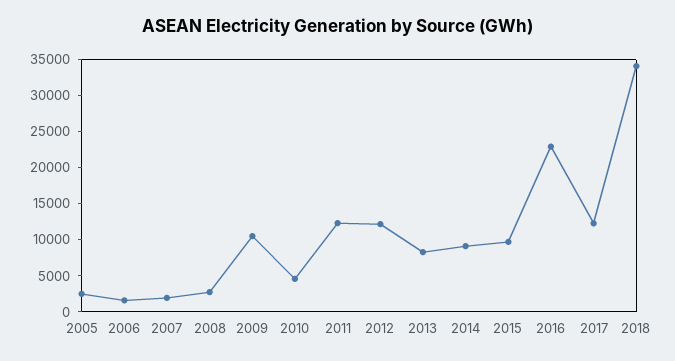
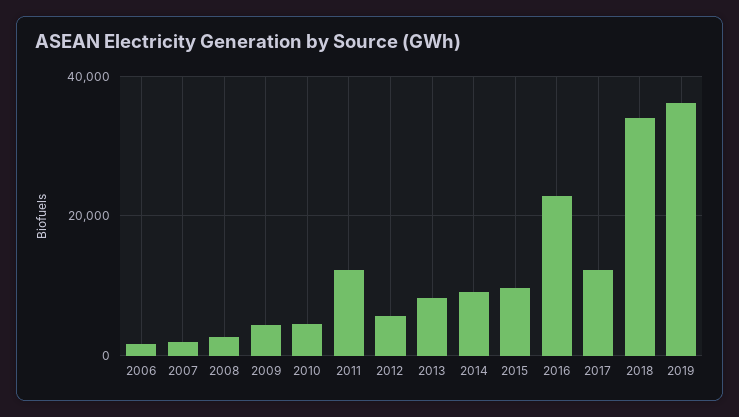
2005: 2500 -> none
2009: 10000 -> 4000
2012: 12500 -> 6000
2019: none -> 36000

